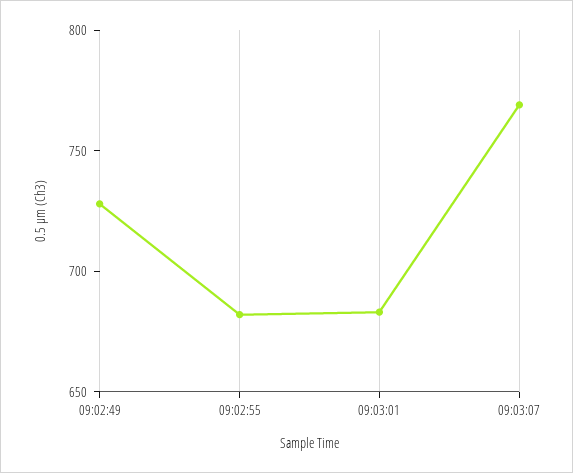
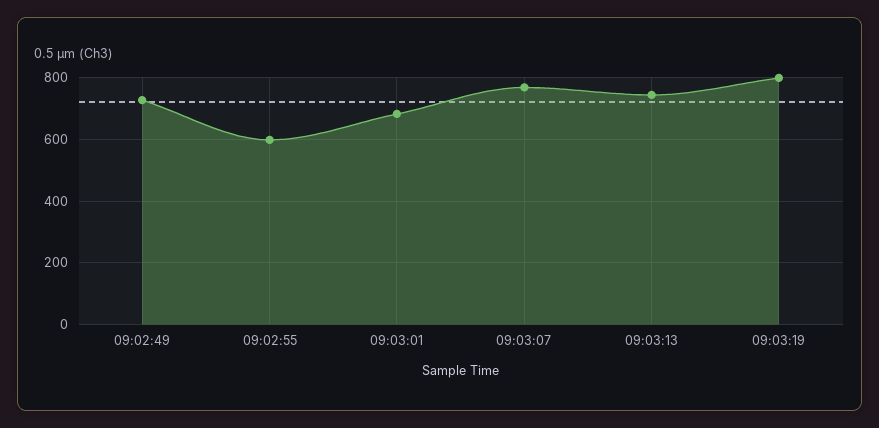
09:02:55: 680 -> 600
09:03:13: none -> 740
09:03:19: none -> 800

